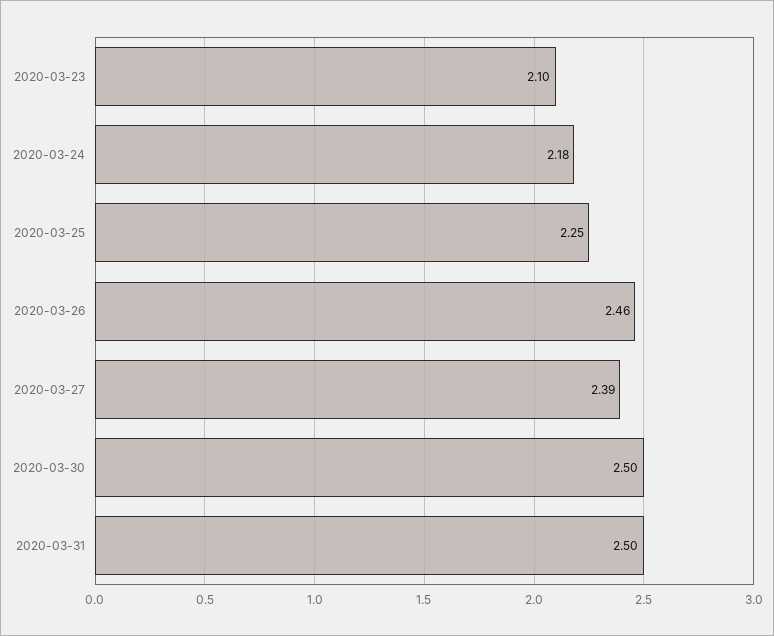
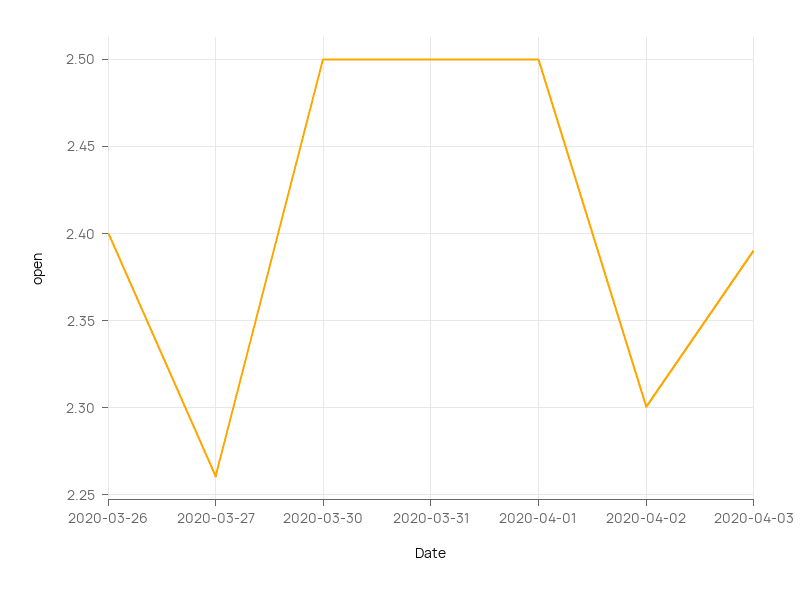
2020-03-23: 2.1 -> none
2020-03-24: 2.18 -> none
2020-03-25: 2.25 -> none
2020-03-26: 2.46 -> 2.4
2020-03-27: 2.39 -> 2.26
2020-04-01: none -> 2.5
2020-04-02: none -> 2.3
2020-04-03: none -> 2.39

